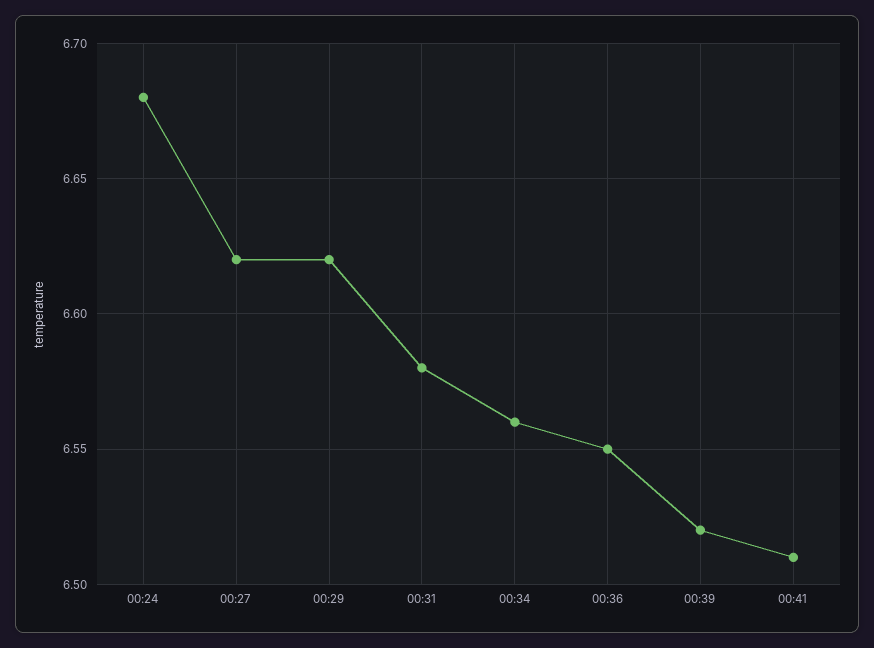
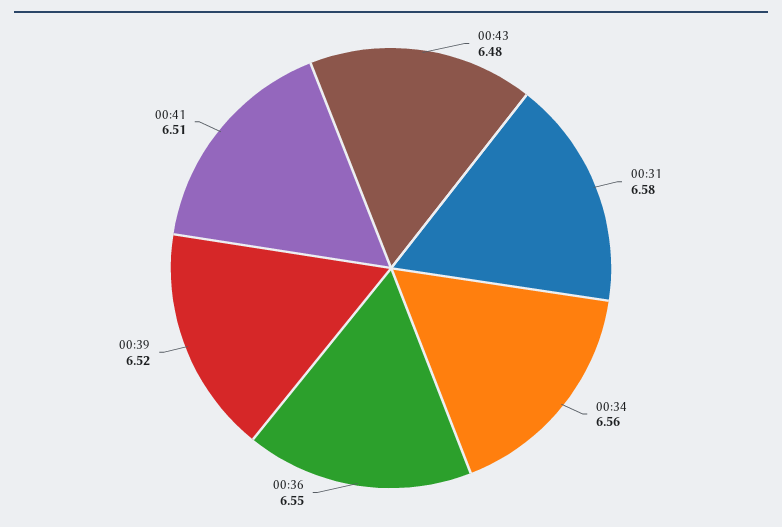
00:24: 6.68 -> none
00:27: 6.62 -> none
00:29: 6.62 -> none
00:43: none -> 6.48

